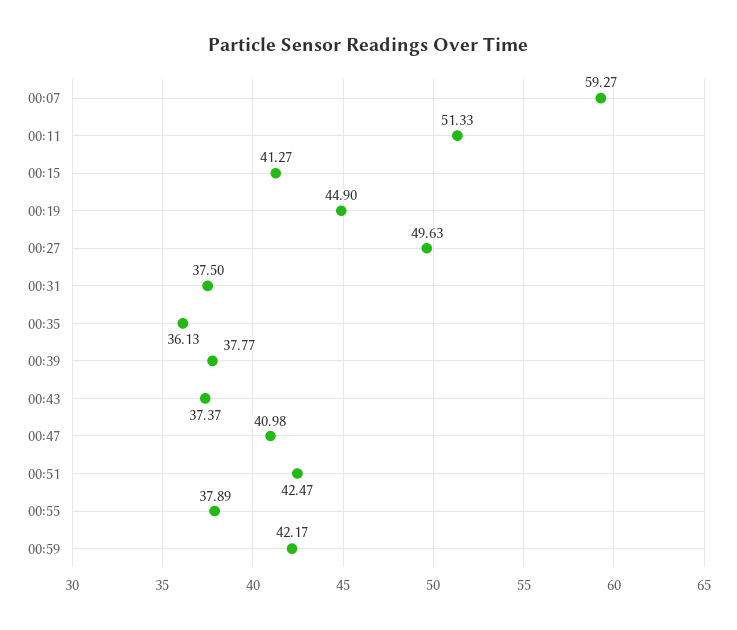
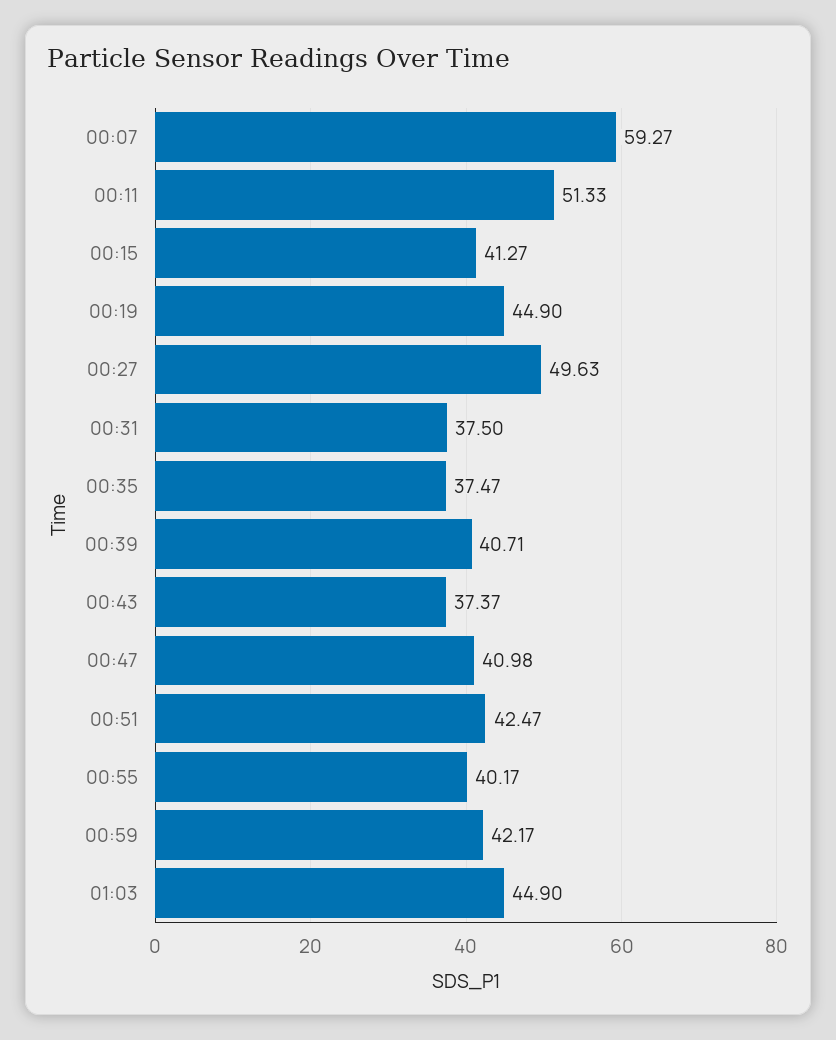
00:35: 36.13 -> 37.47
00:39: 37.77 -> 40.71
00:55: 37.89 -> 40.17
01:03: none -> 44.9

